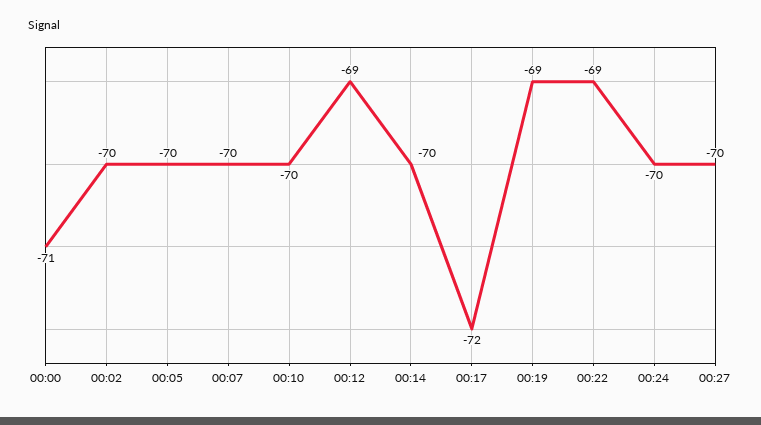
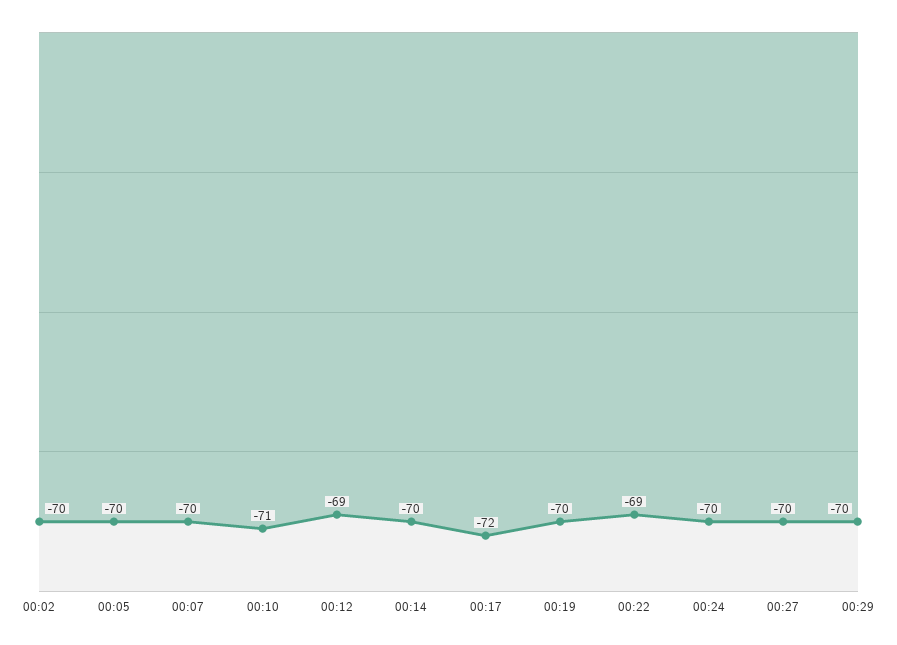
00:00: -71 -> none
00:10: -70 -> -71
00:19: -69 -> -70
00:29: none -> -70

